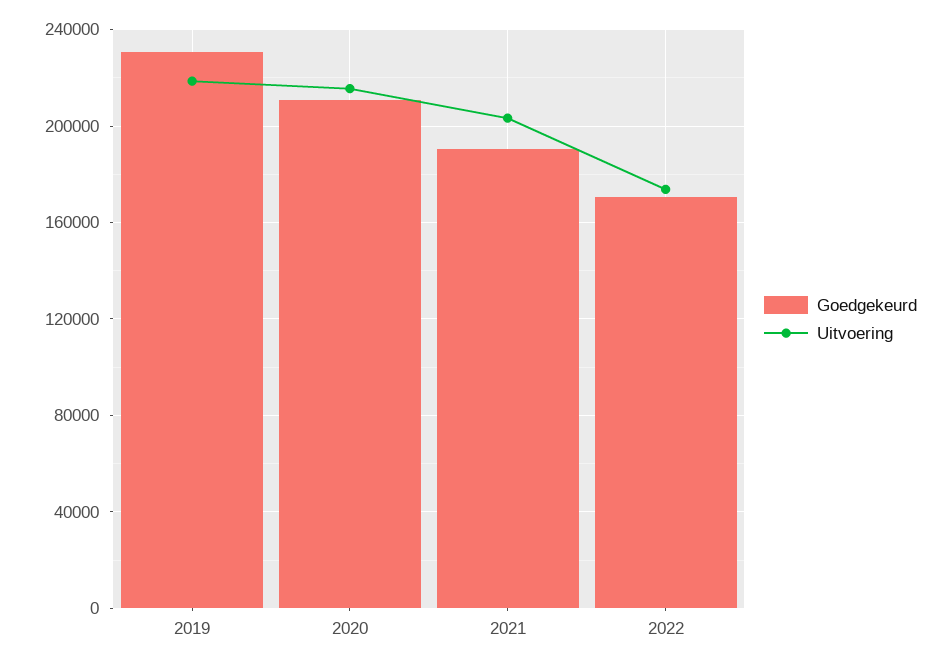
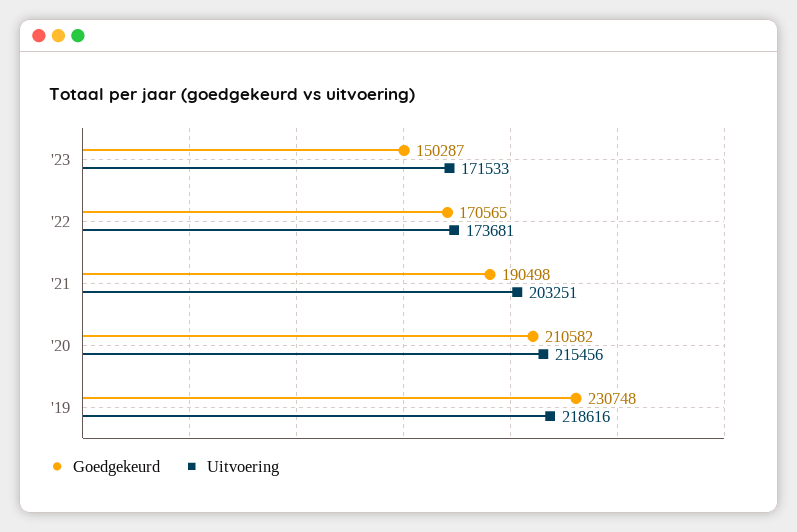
Goedgekeurd, '23: none -> 150287
Uitvoering, '23: none -> 171533

